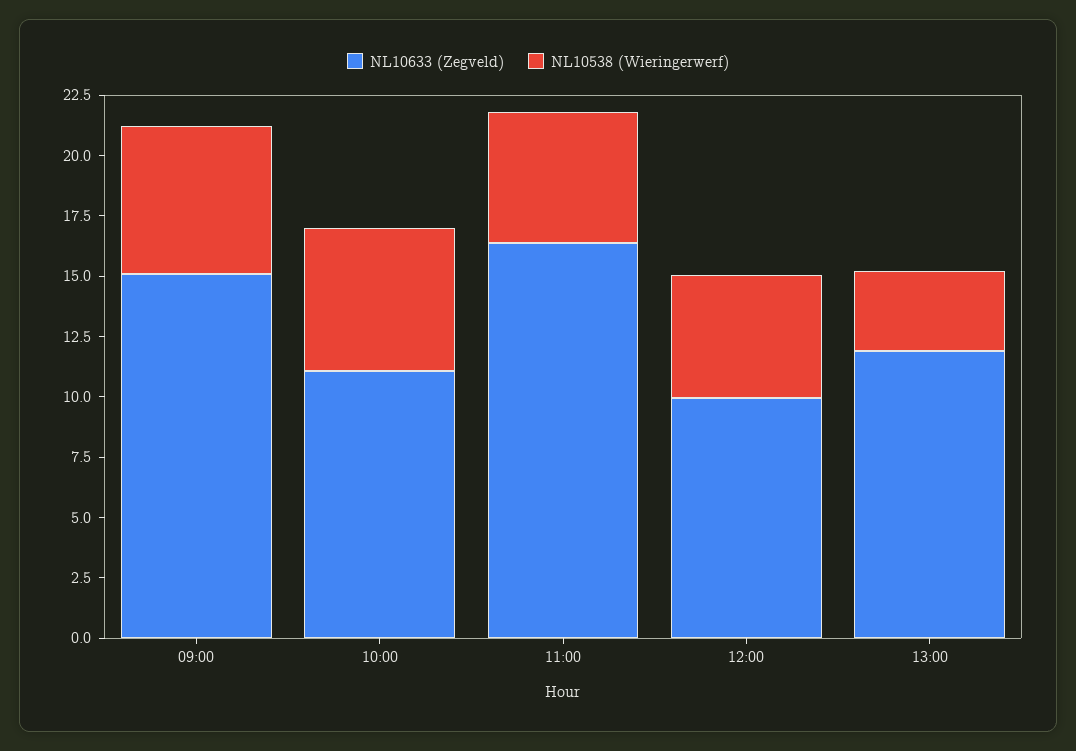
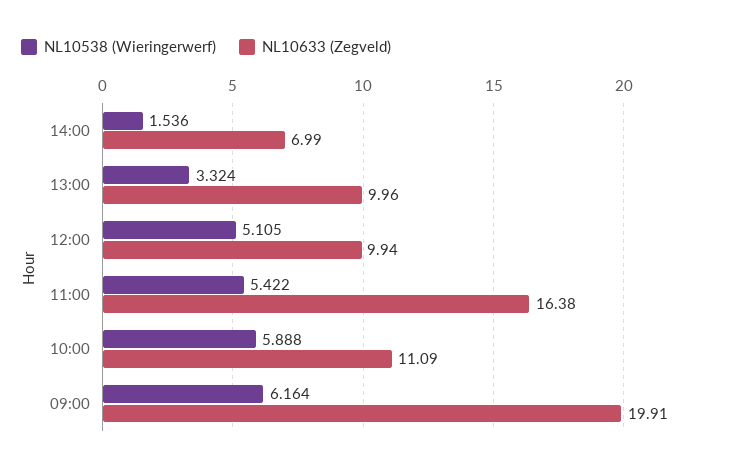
NL10633 (Zegveld), 09:00: 15 -> 19.91
NL10633 (Zegveld), 13:00: 12 -> 9.96
NL10538 (Wieringerwerf), 14:00: none -> 1.536
NL10633 (Zegveld), 14:00: none -> 6.99

